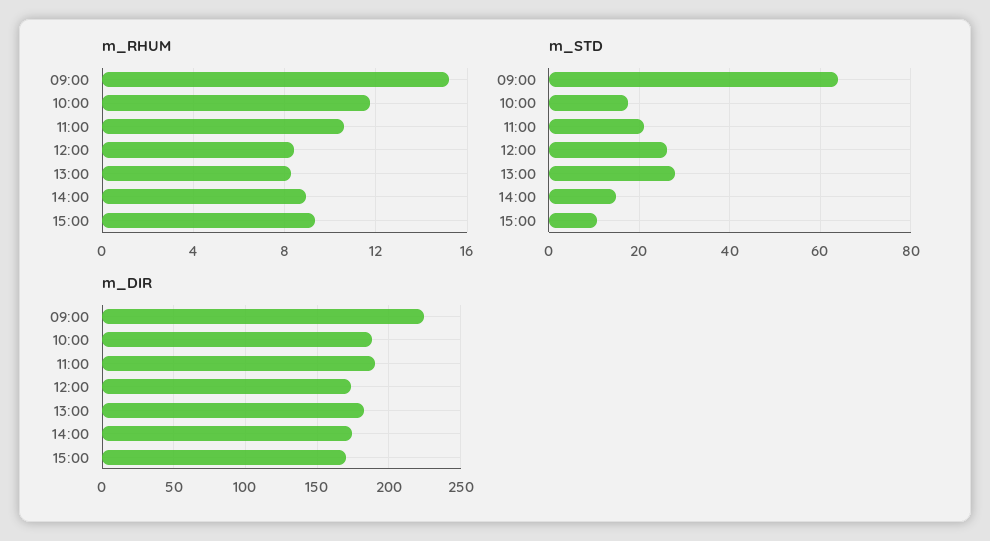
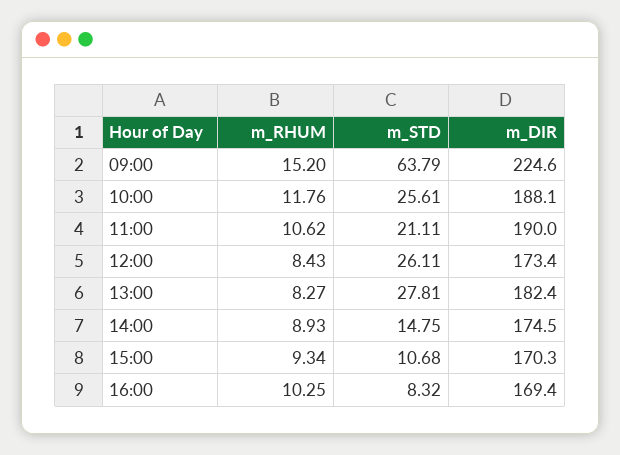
m_STD, 10:00: 18 -> 25.61
m_RHUM, 16:00: none -> 10.25
m_STD, 16:00: none -> 8.32
m_DIR, 16:00: none -> 169.4

